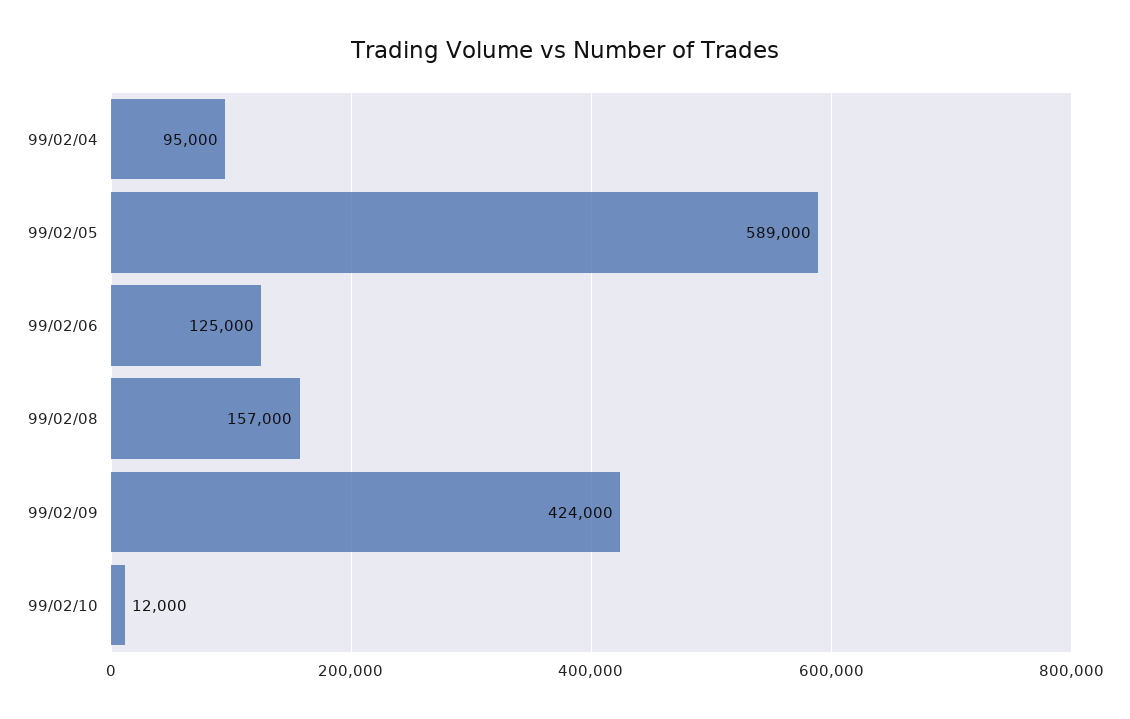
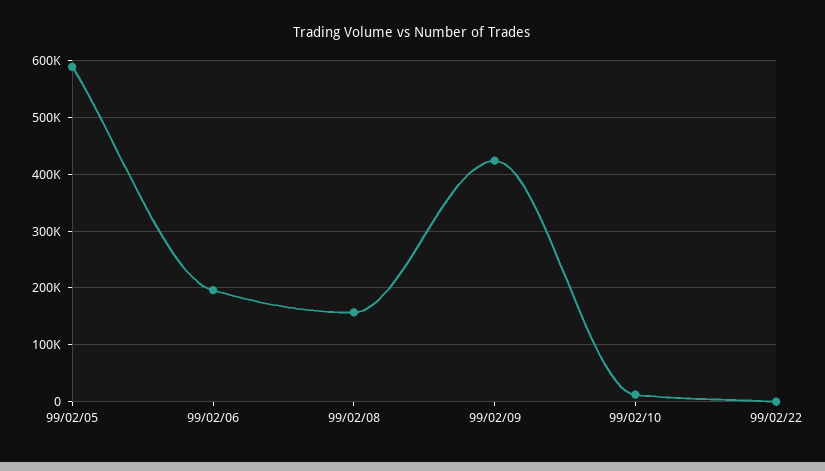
99/02/04: 95000 -> none
99/02/06: 125000 -> 200000
99/02/22: none -> 0

